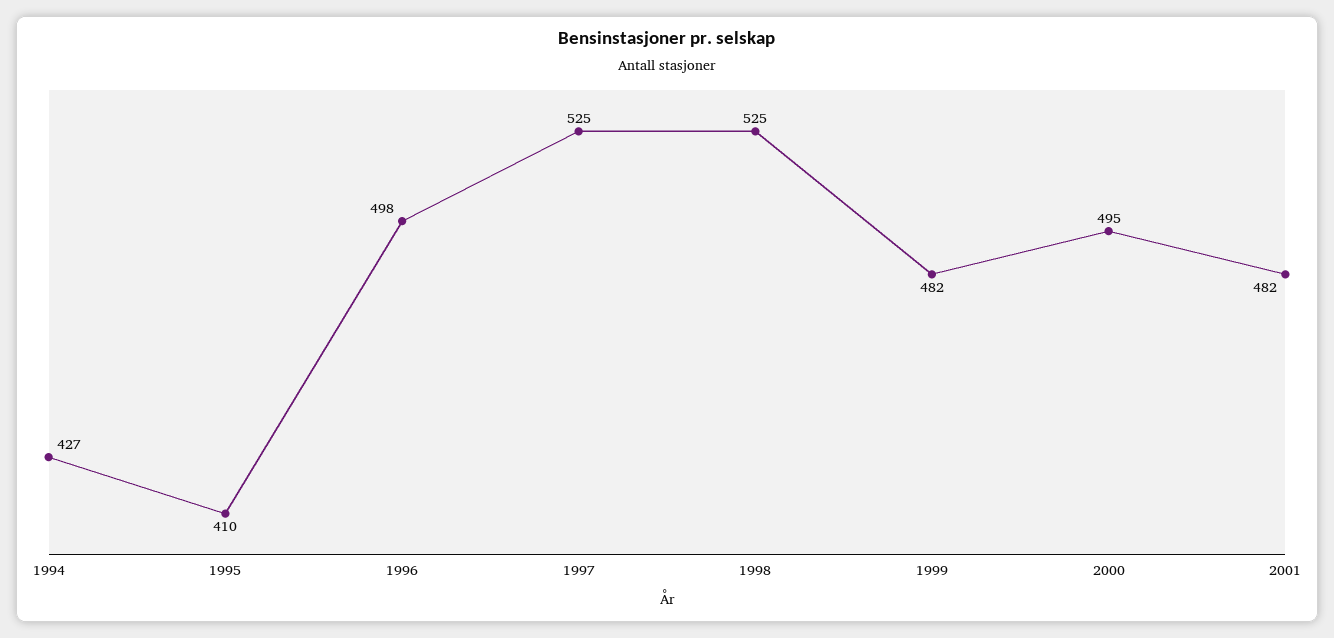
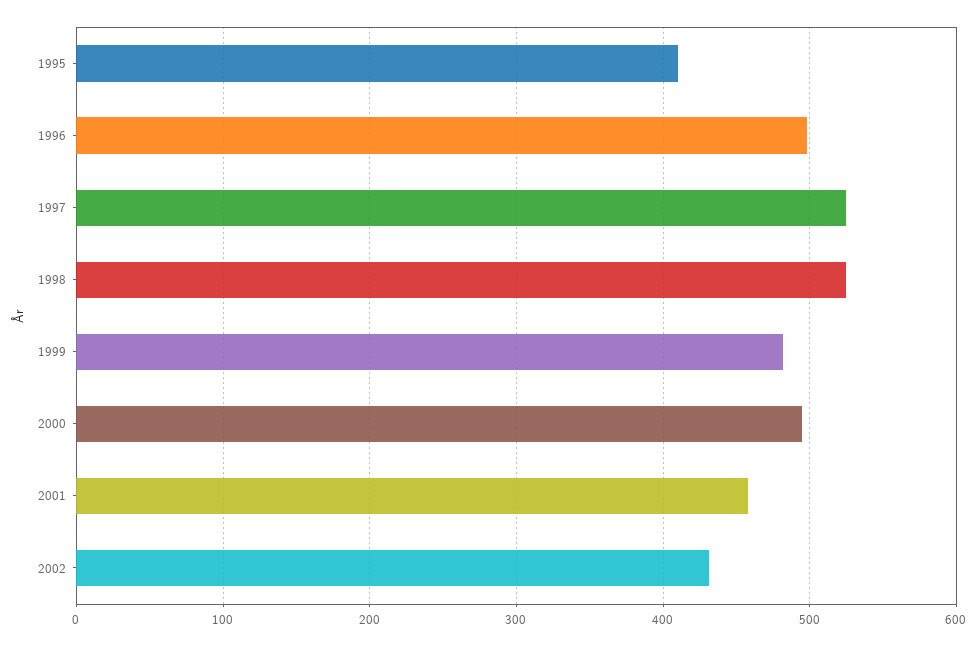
1994: 427 -> none
2001: 482 -> 460
2002: none -> 430

